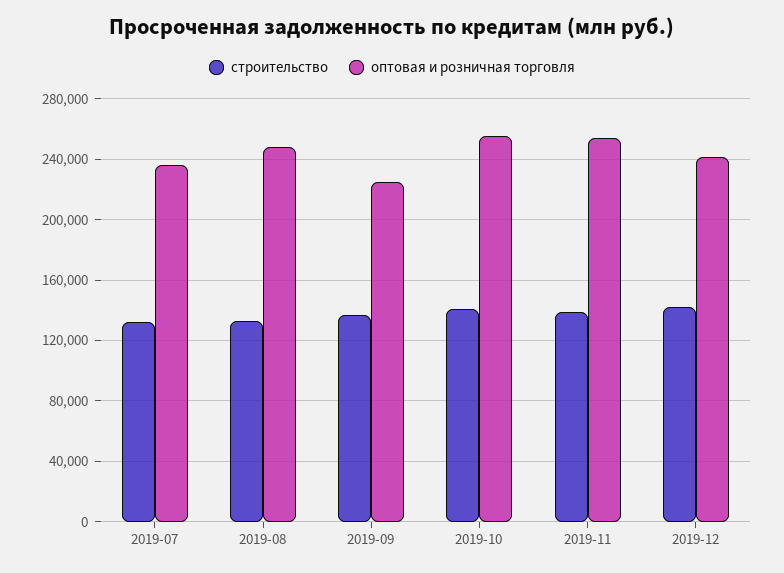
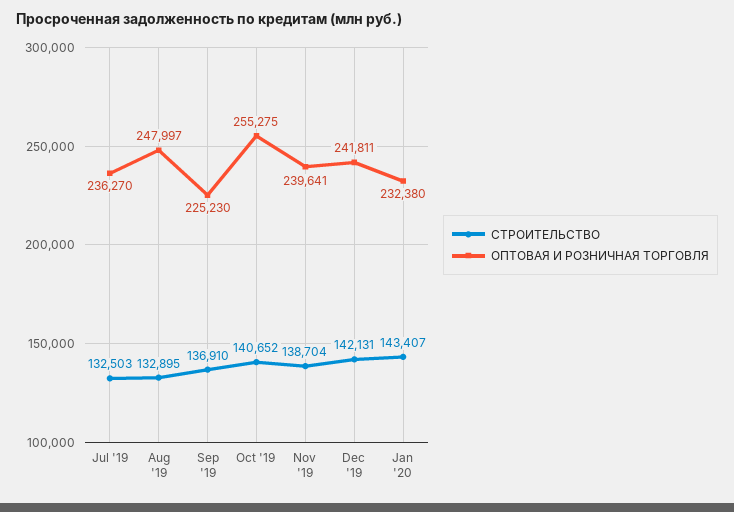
оптовая и розничная торговля, 2019-11: 255000 -> 239641
строительство, Jan '20: none -> 143407
оптовая и розничная торговля, Jan '20: none -> 232380

